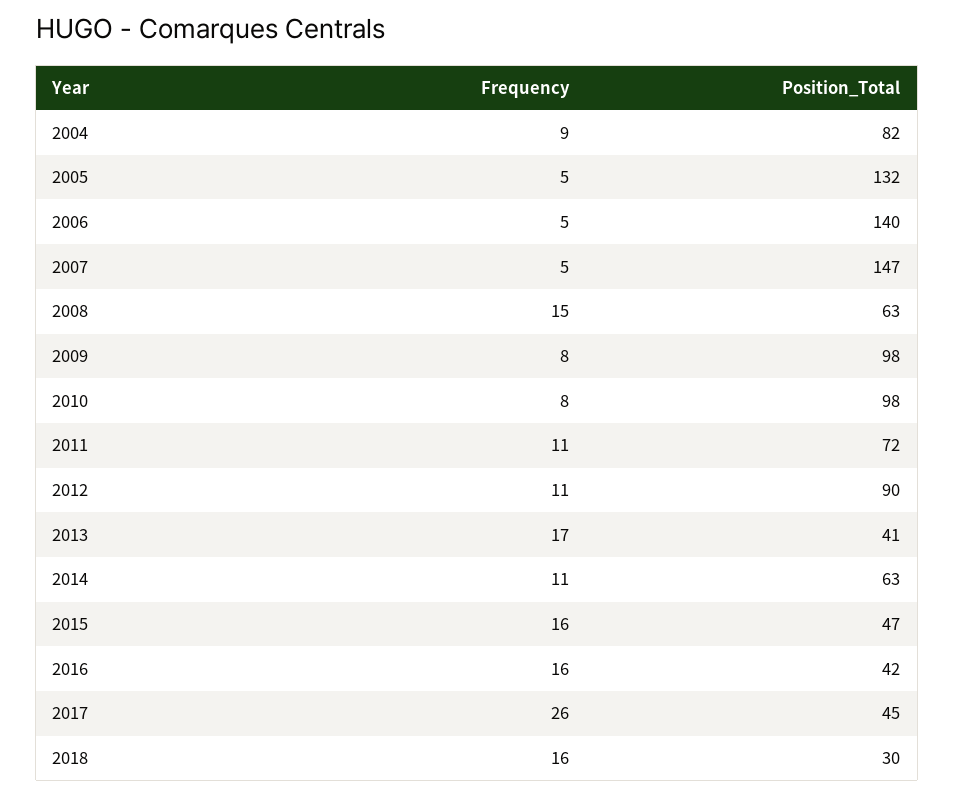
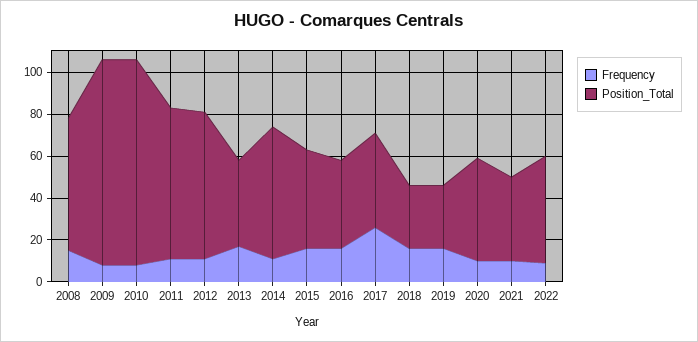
Frequency, 2004: 9 -> none
Position_Total, 2004: 82 -> none
Frequency, 2005: 5 -> none
Position_Total, 2005: 132 -> none
Frequency, 2006: 5 -> none
Position_Total, 2006: 140 -> none
Frequency, 2007: 5 -> none
Position_Total, 2007: 147 -> none
Position_Total, 2012: 90 -> 70
Frequency, 2019: none -> 15
Position_Total, 2019: none -> 30
Frequency, 2020: none -> 10
Position_Total, 2020: none -> 50
Frequency, 2021: none -> 10
Position_Total, 2021: none -> 40
Frequency, 2022: none -> 10
Position_Total, 2022: none -> 50

